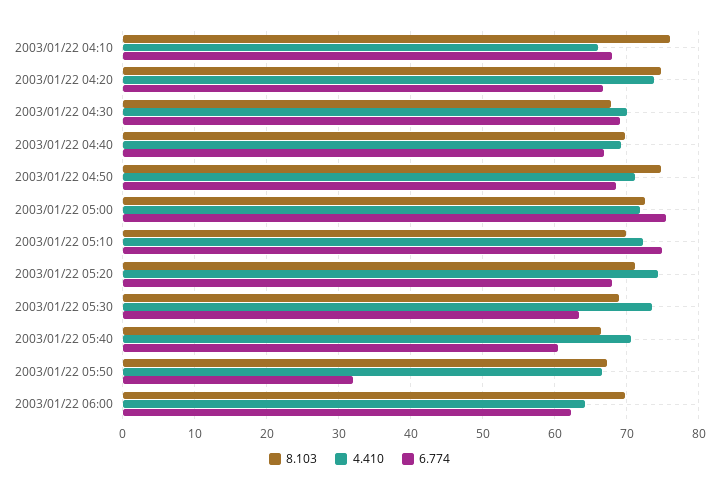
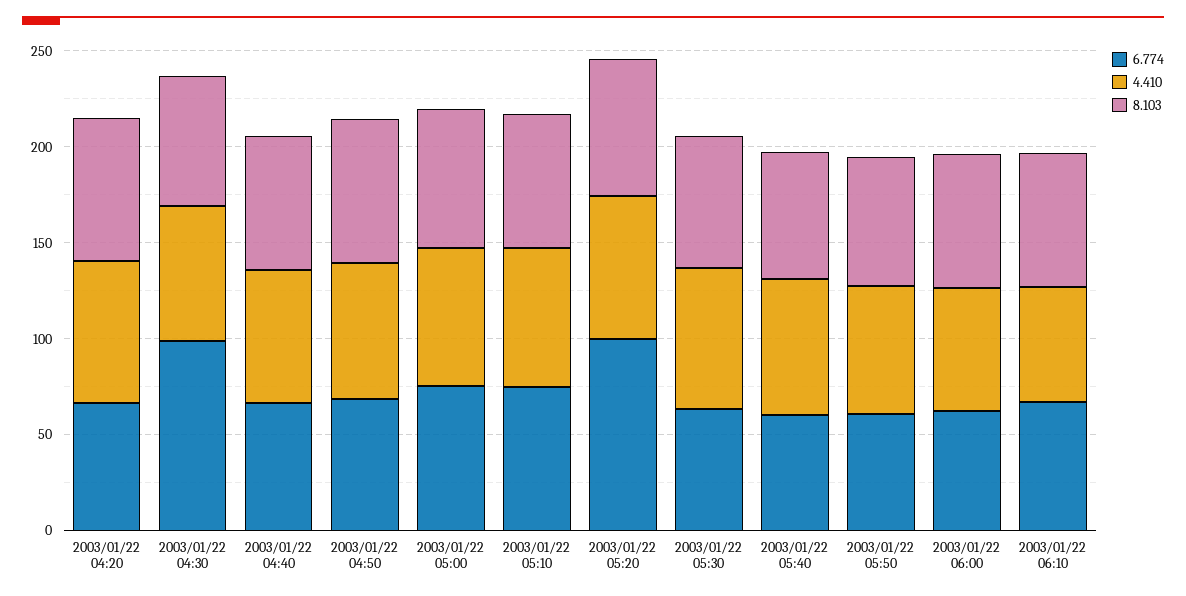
8.103, 2003/01/22 04:10: 76 -> none
4.410, 2003/01/22 04:10: 66 -> none
6.774, 2003/01/22 04:10: 68 -> none
6.774, 2003/01/22 04:30: 69 -> 100
6.774, 2003/01/22 05:20: 68 -> 100
6.774, 2003/01/22 05:50: 32 -> 60
6.774, 2003/01/22 06:10: none -> 70
4.410, 2003/01/22 06:10: none -> 60
8.103, 2003/01/22 06:10: none -> 70

